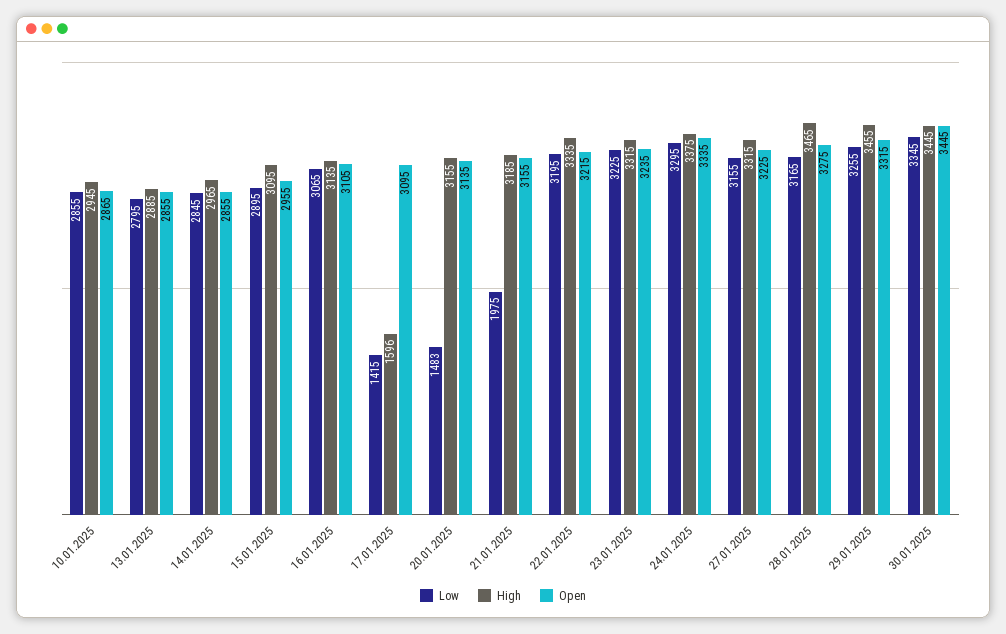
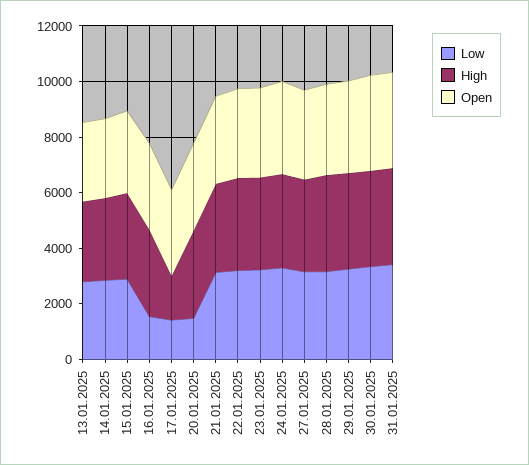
Low, 10.01.2025: 2855 -> none
High, 10.01.2025: 2945 -> none
Open, 10.01.2025: 2865 -> none
Low, 16.01.2025: 3065 -> 1500
Low, 21.01.2025: 1975 -> 3000
Low, 31.01.2025: none -> 3500
High, 31.01.2025: none -> 3500
Open, 31.01.2025: none -> 3500

